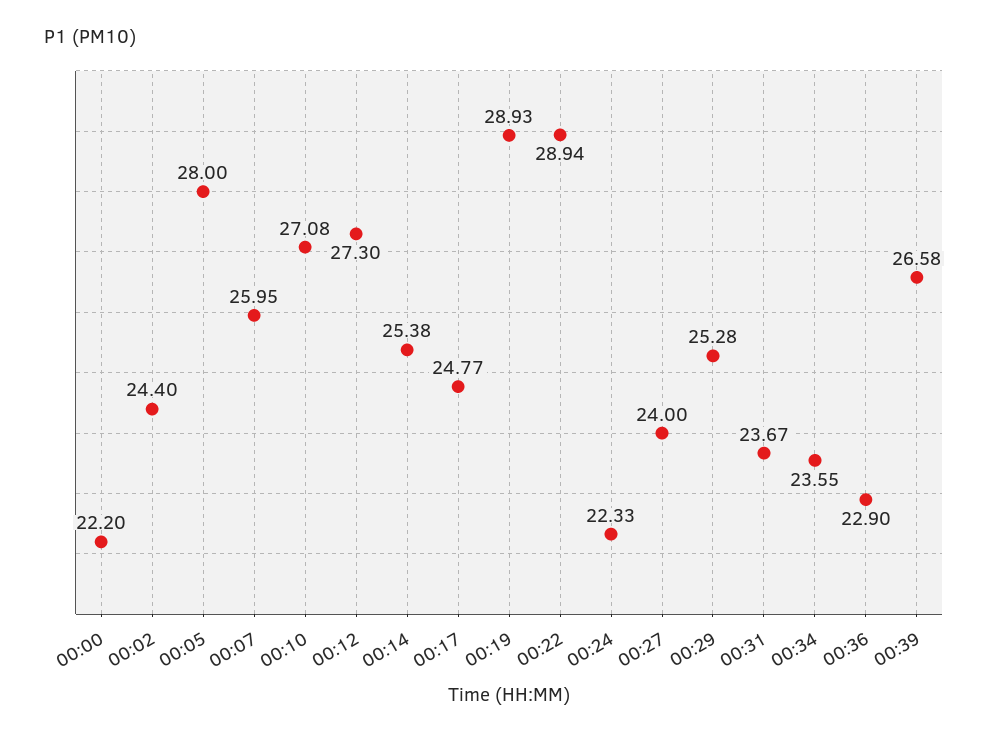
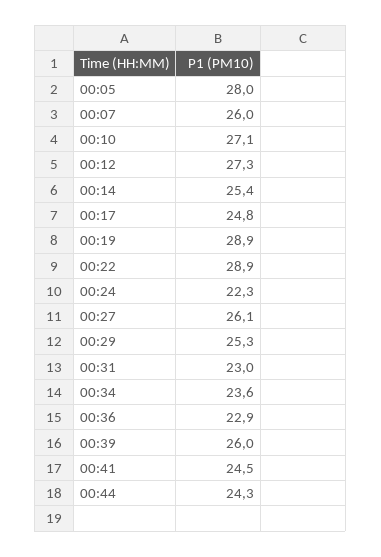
00:00: 22.2 -> none
00:02: 24.4 -> none
00:27: 24 -> 26.1
00:31: 23.67 -> 23
00:39: 26.58 -> 26
00:41: none -> 24.5
00:44: none -> 24.3

